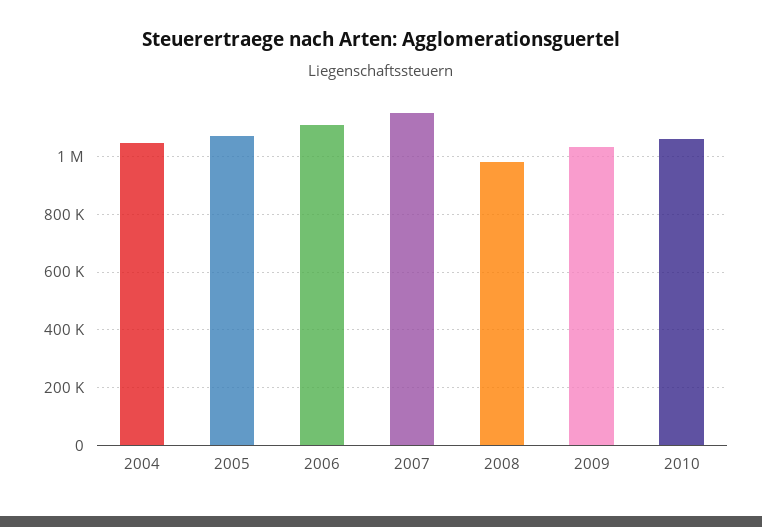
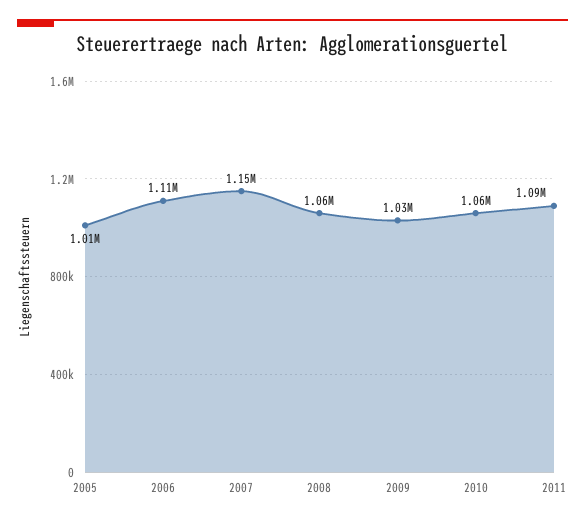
2004: 1050000 -> none
2005: 1075000 -> 1010000
2008: 975000 -> 1060000
2011: none -> 1090000

